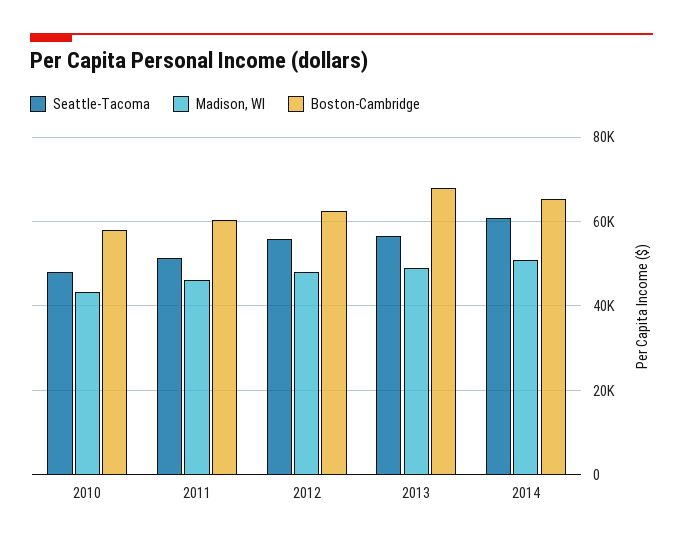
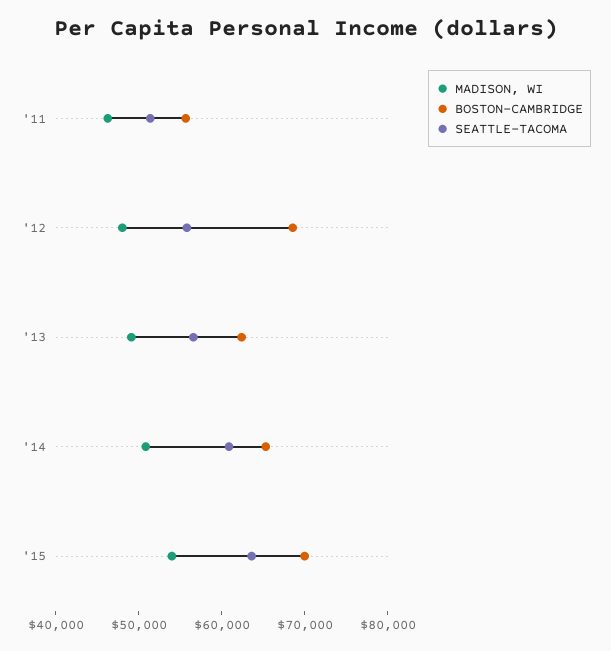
Seattle-Tacoma, 2010: 48000 -> none
Madison, WI, 2010: 44000 -> none
Boston-Cambridge, 2010: 58000 -> none
Boston-Cambridge, 2011: 60000 -> 56000
Boston-Cambridge, 2012: 62000 -> 68000
Boston-Cambridge, 2013: 68000 -> 62000
Madison, WI, '15: none -> 54000
Boston-Cambridge, '15: none -> 70000
Seattle-Tacoma, '15: none -> 64000

